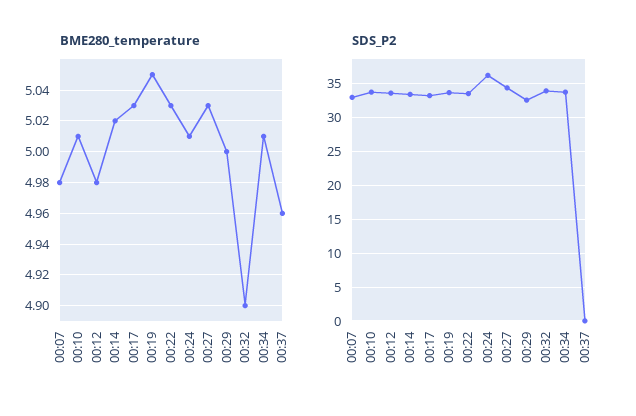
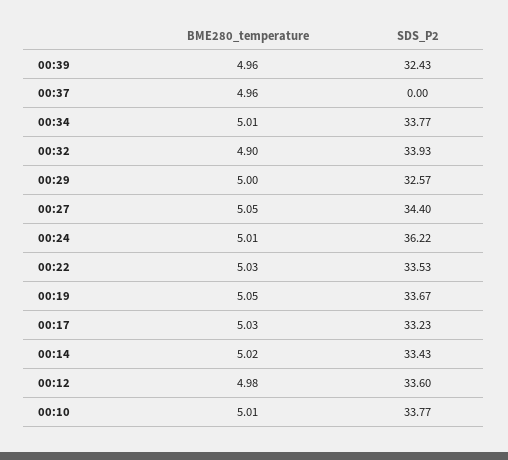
BME280_temperature, 00:07: 4.98 -> none
BME280_temperature, 00:27: 5.03 -> 5.05
SDS_P2, 00:07: 33 -> none
BME280_temperature, 00:39: none -> 4.96
SDS_P2, 00:39: none -> 32.43

